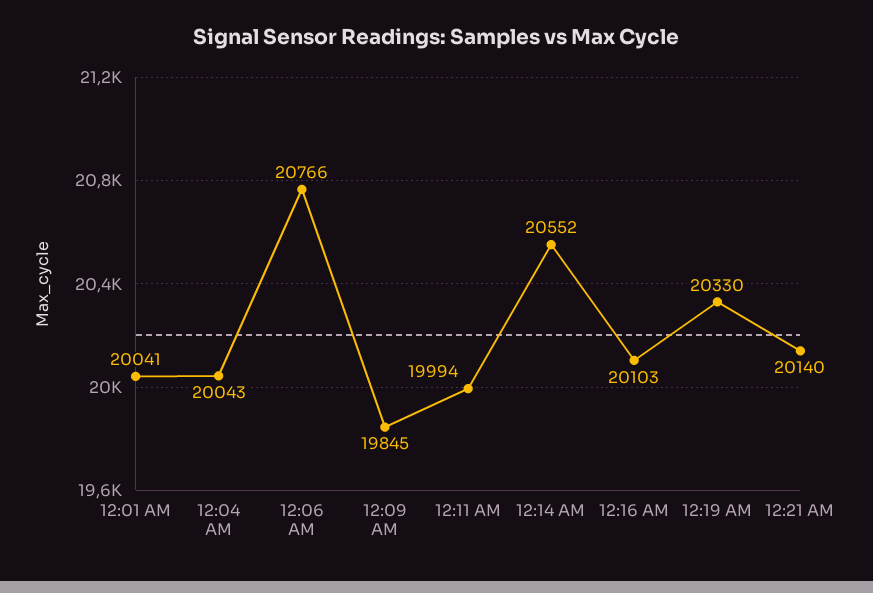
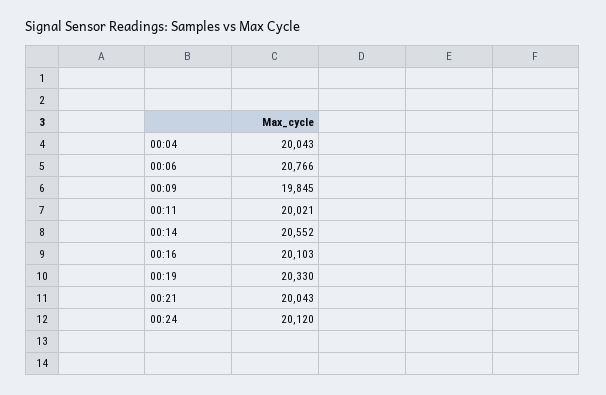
12:01 AM: 20041 -> none
12:11 AM: 19994 -> 20021
12:21 AM: 20140 -> 20043
00:24: none -> 20120

